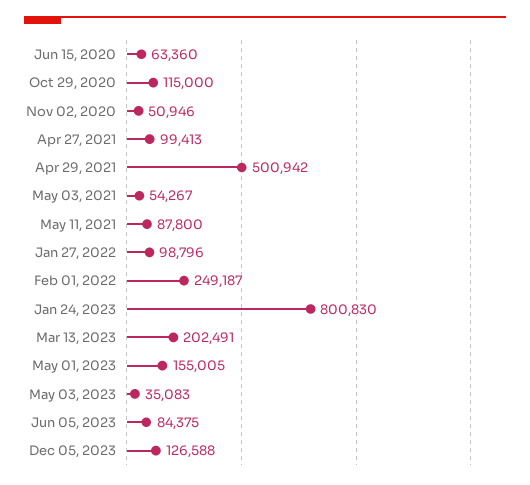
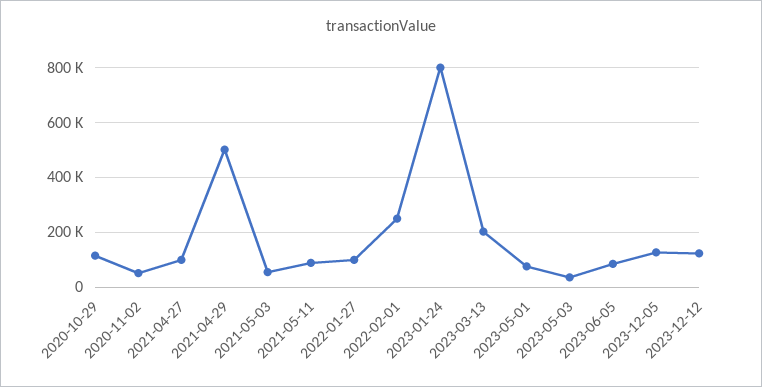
Jun 15, 2020: 63360 -> none
May 01, 2023: 155005 -> 75000
2023-12-12: none -> 125000

